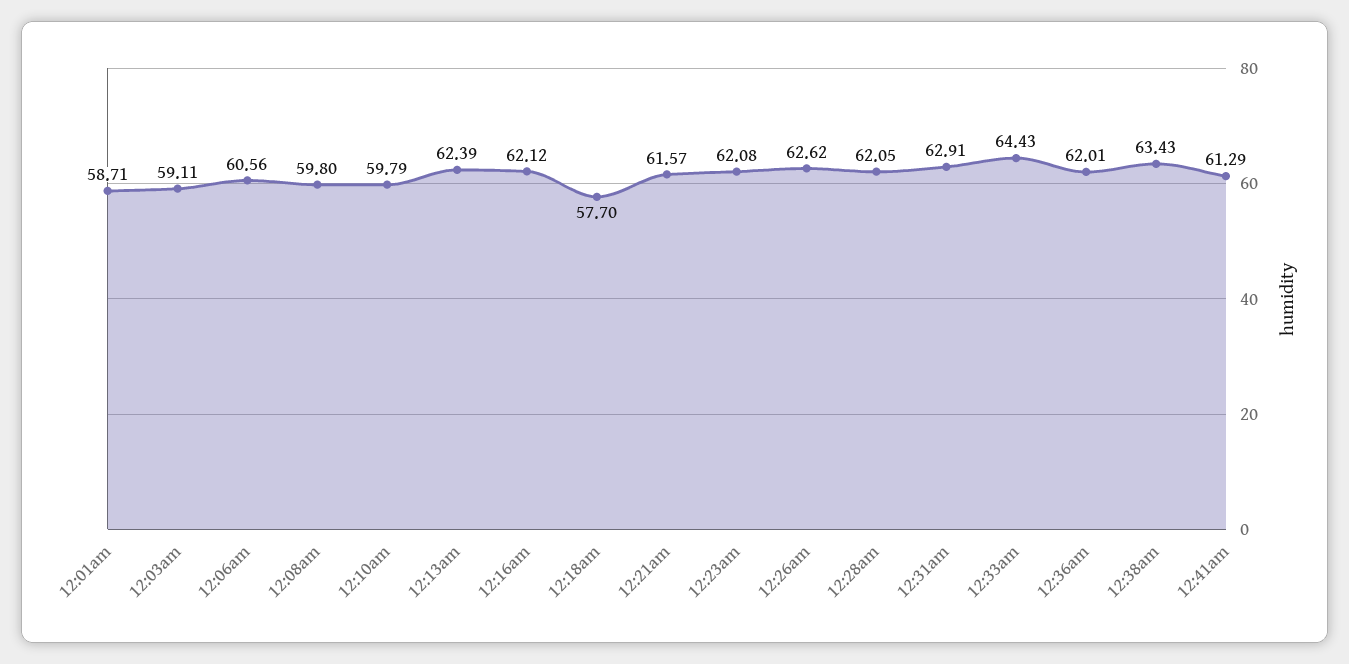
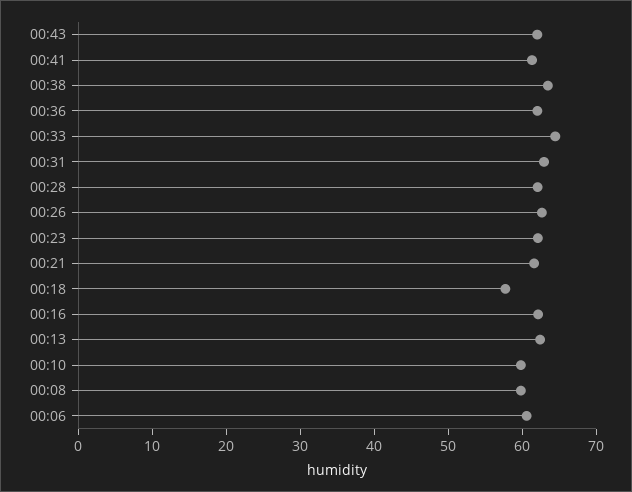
12:01am: 58.71 -> none
12:03am: 59.11 -> none
00:43: none -> 62

